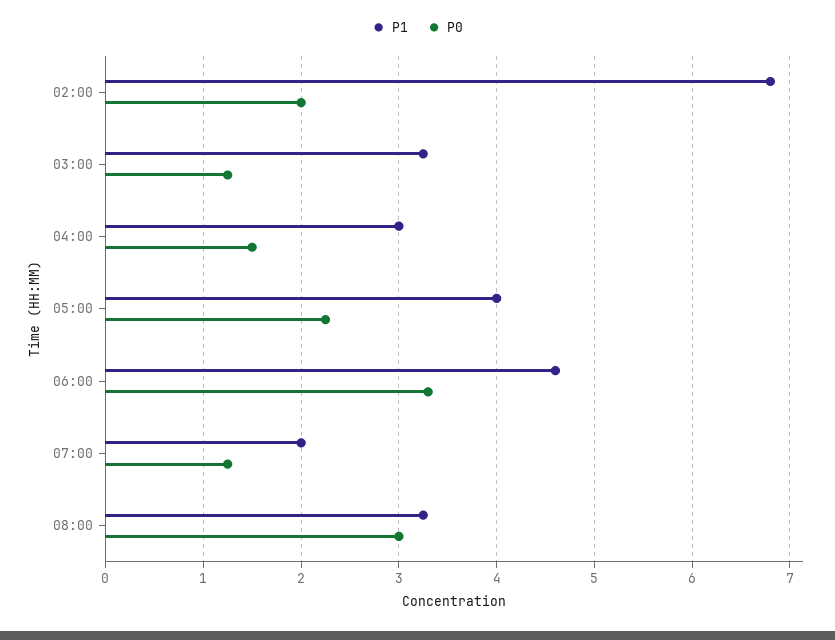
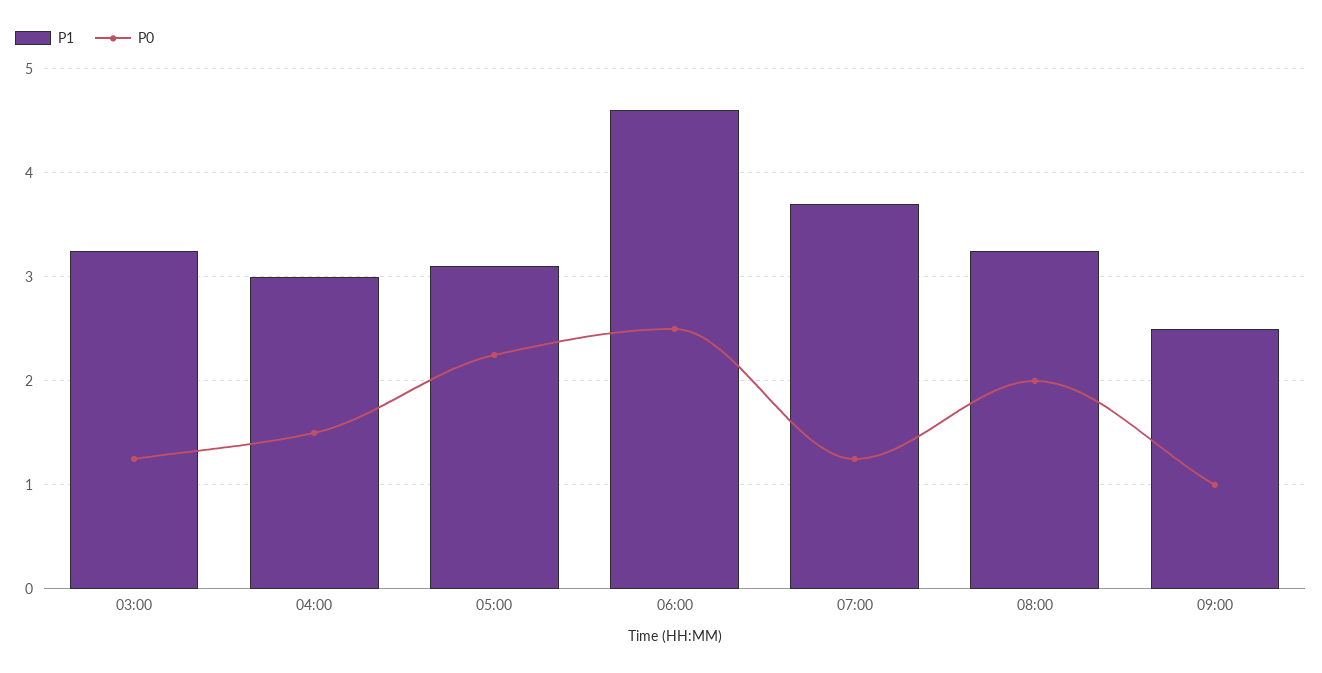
P1, 02:00: 6.8 -> none
P0, 02:00: 2 -> none
P1, 05:00: 4 -> 3.1
P0, 06:00: 3.3 -> 2.5
P1, 07:00: 2 -> 3.7
P0, 08:00: 3 -> 2
P1, 09:00: none -> 2.5
P0, 09:00: none -> 1

